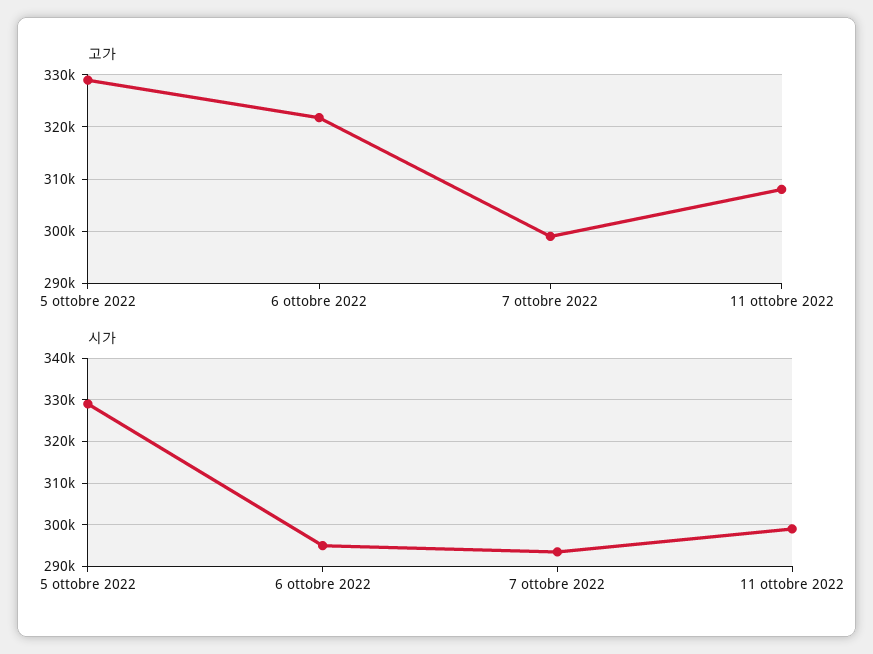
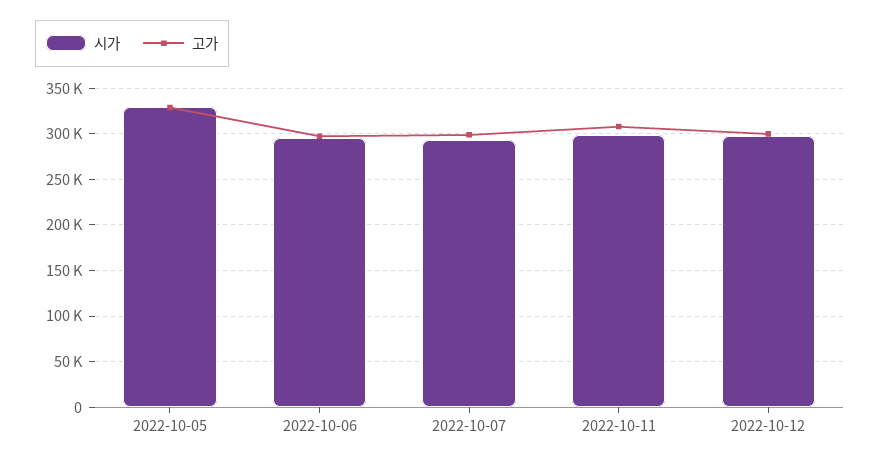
고가, 6 ottobre 2022: 322000 -> 300000
시가, 2022-10-12: none -> 300000
고가, 2022-10-12: none -> 300000

